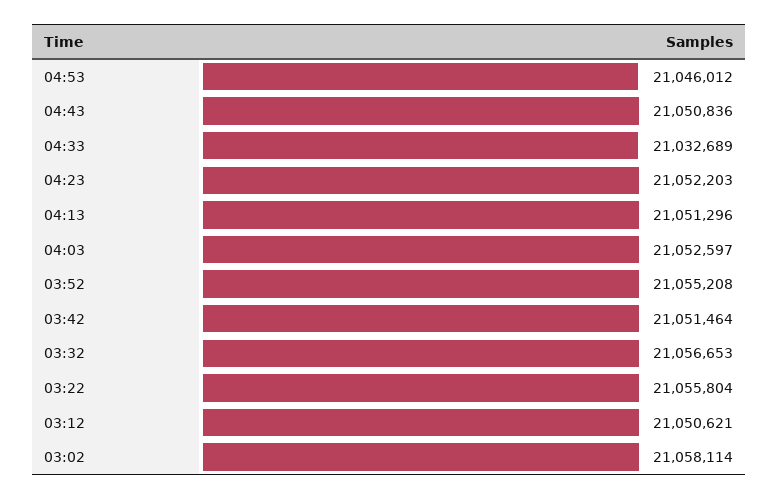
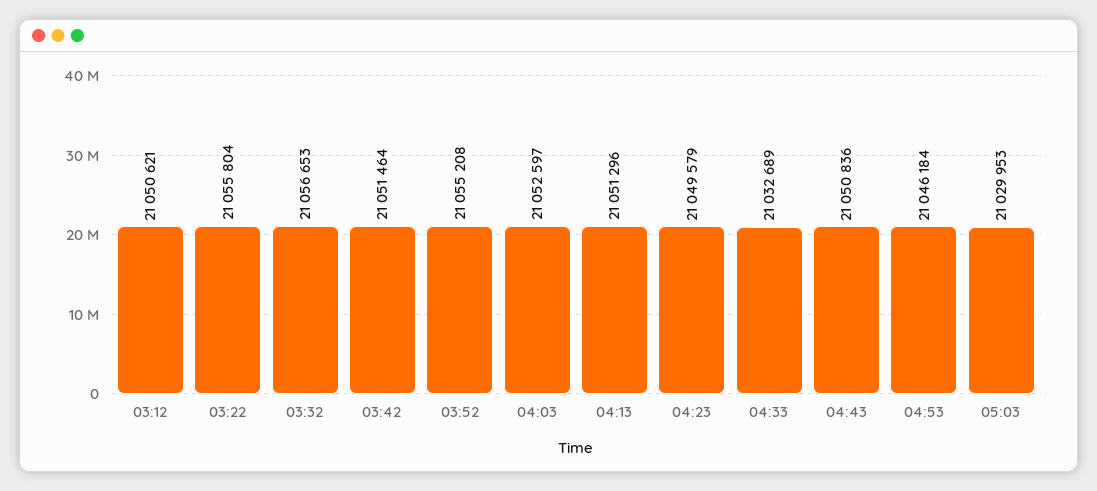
04:53: 21046012 -> 21046184
04:23: 21052203 -> 21049579
03:02: 21058114 -> none
05:03: none -> 21029953

